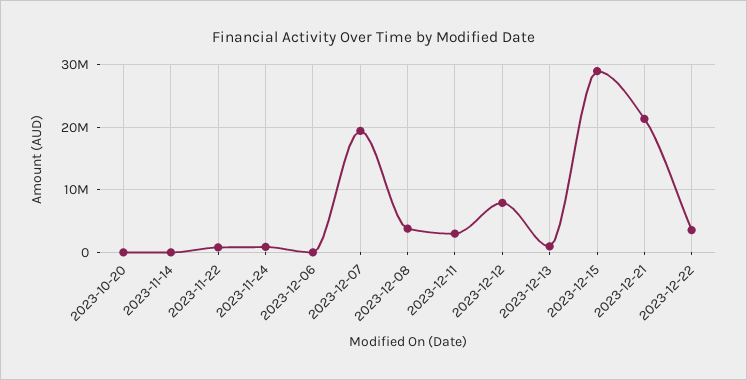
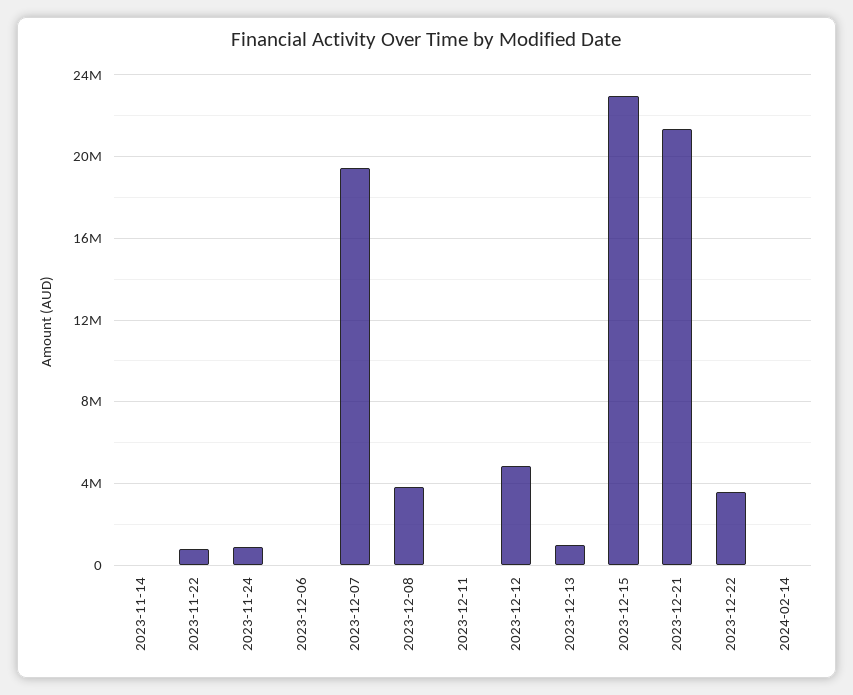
2023-10-20: 0 -> none
2023-12-11: 3000000 -> 0
2023-12-12: 8000000 -> 5000000
2023-12-15: 29000000 -> 23000000
2024-02-14: none -> 0

